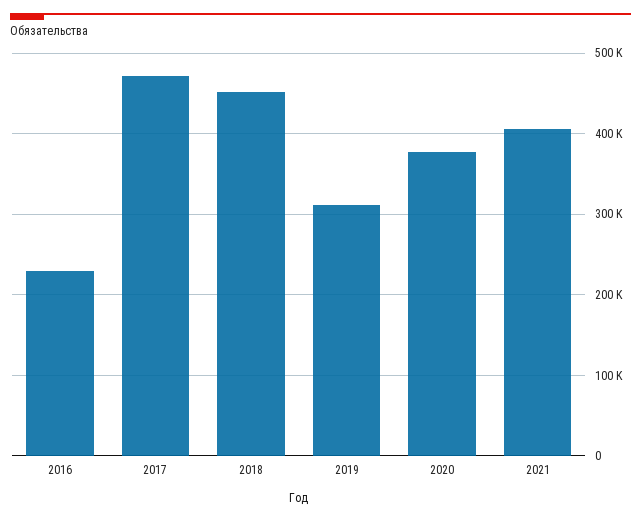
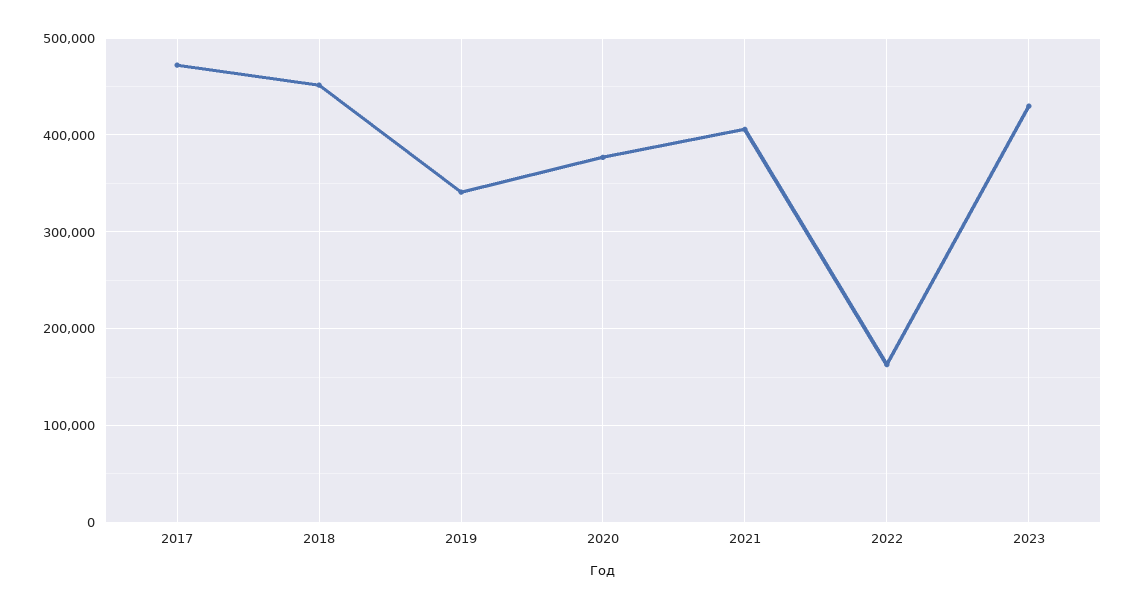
2016: 230000 -> none
2019: 310000 -> 340000
2022: none -> 160000
2023: none -> 430000

